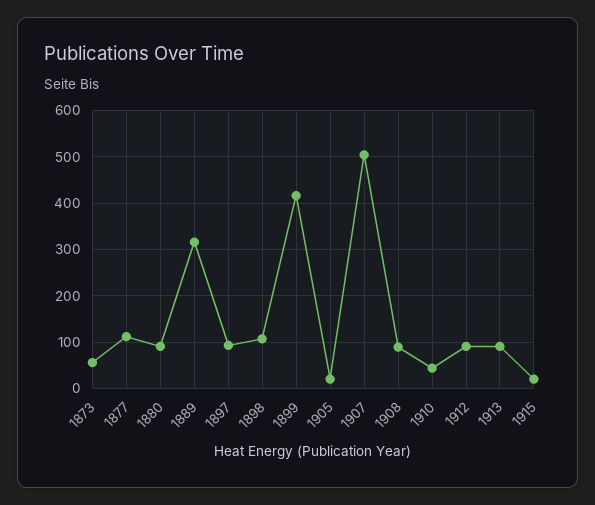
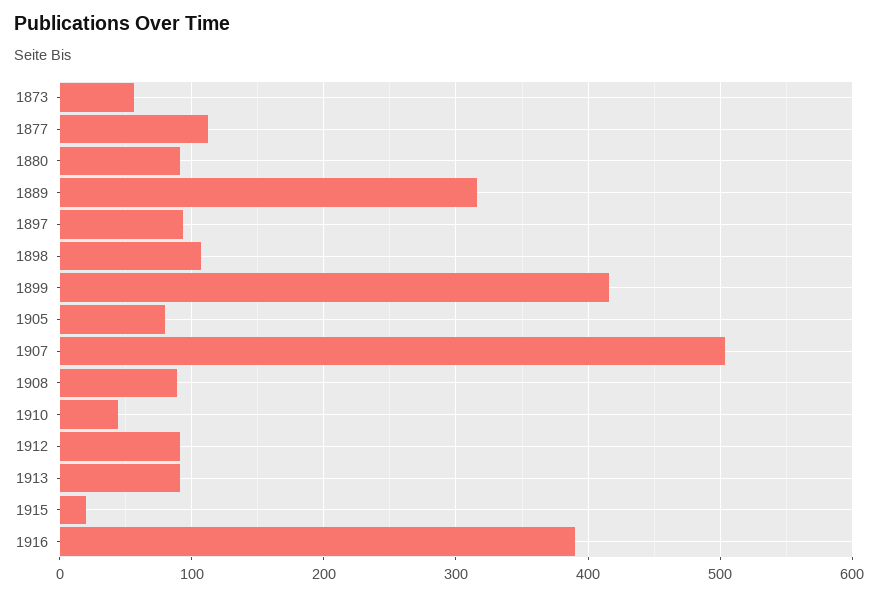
1905: 20 -> 80
1916: none -> 390

